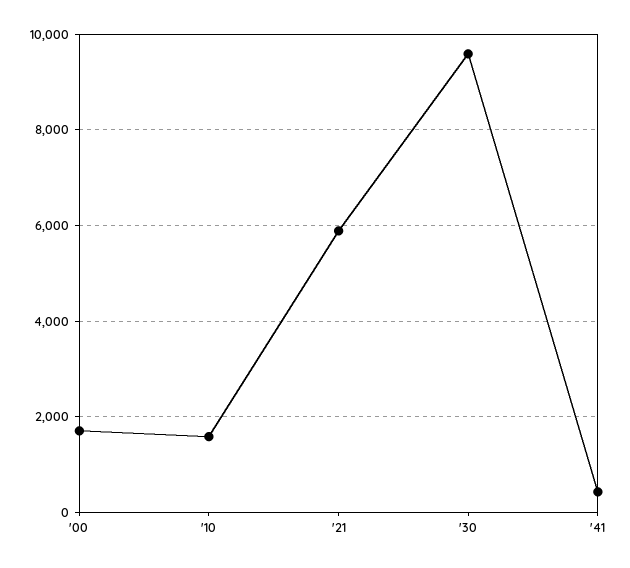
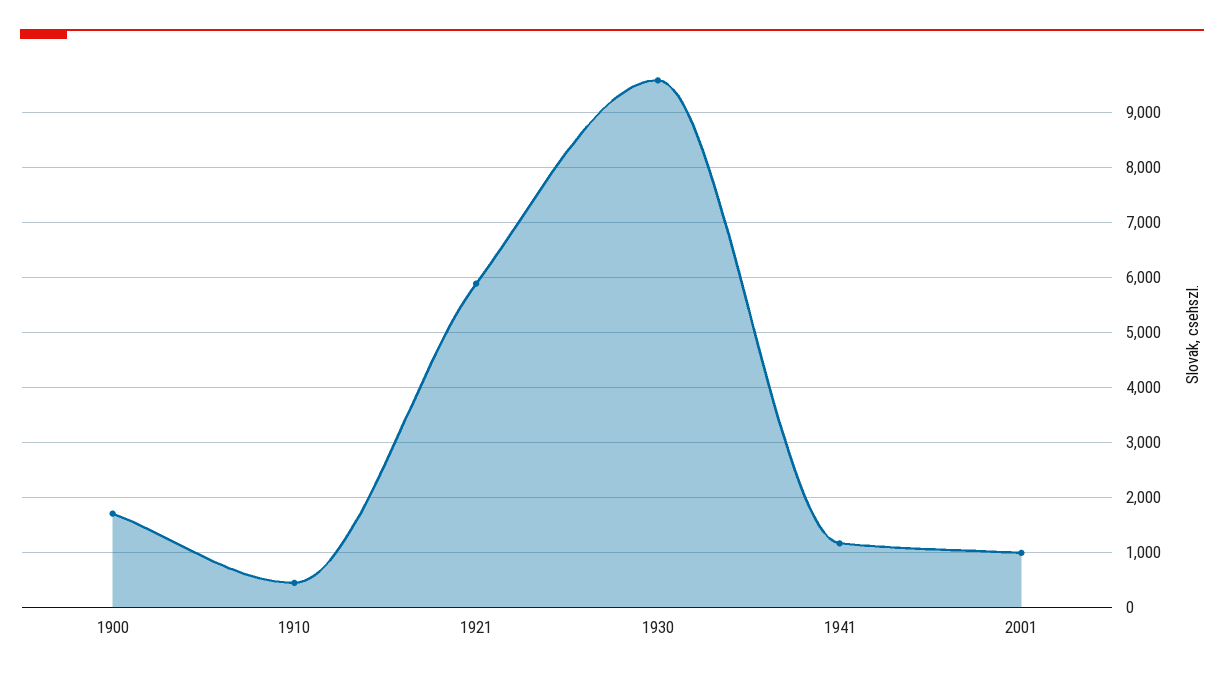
'10: 1600 -> 400
'41: 400 -> 1200
2001: none -> 1000

